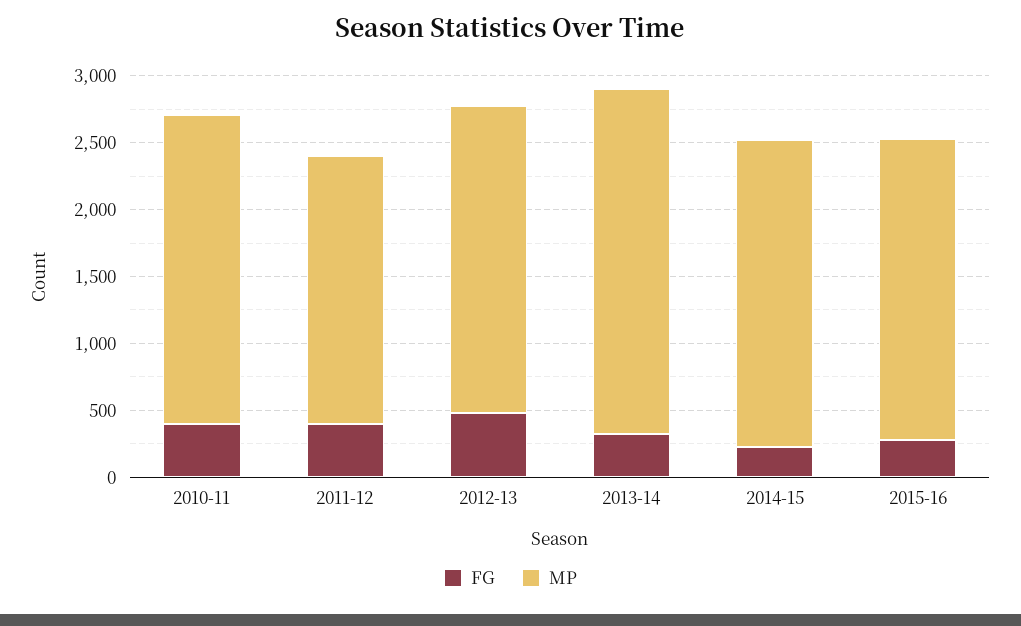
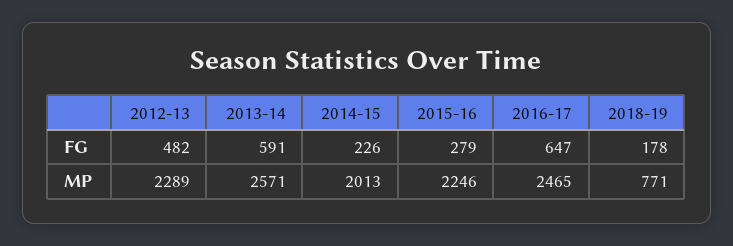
FG, 2010-11: 400 -> none
MP, 2010-11: 2300 -> none
FG, 2011-12: 400 -> none
MP, 2011-12: 2000 -> none
FG, 2013-14: 300 -> 591
MP, 2014-15: 2300 -> 2013
FG, 2016-17: none -> 647
FG, 2018-19: none -> 178
MP, 2016-17: none -> 2465
MP, 2018-19: none -> 771

